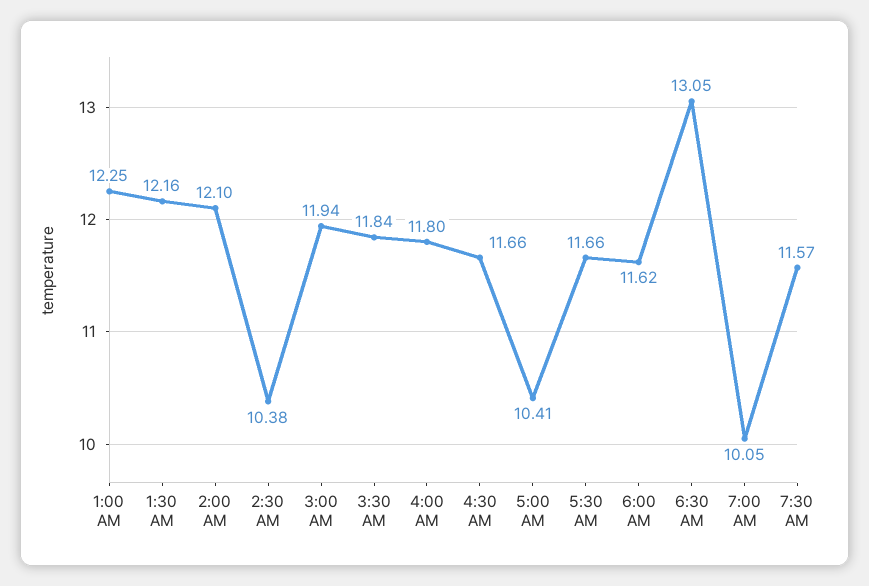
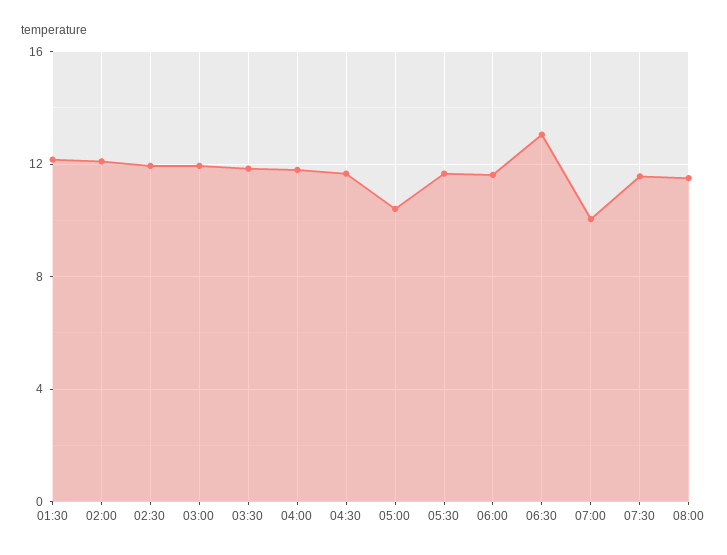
1:00 AM: 12.25 -> none
2:30 AM: 10.38 -> 12
08:00: none -> 11.5

